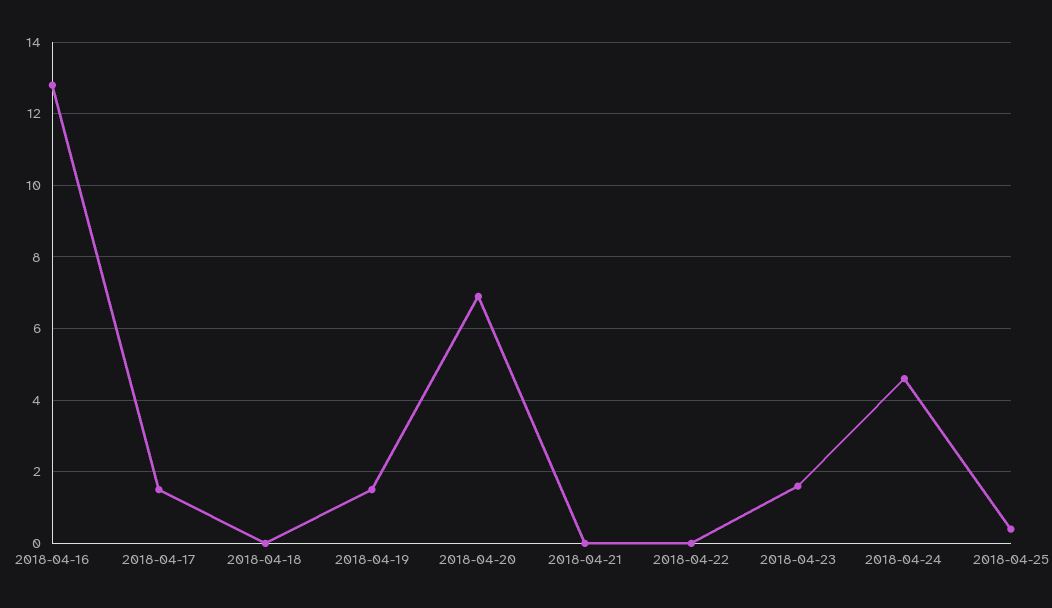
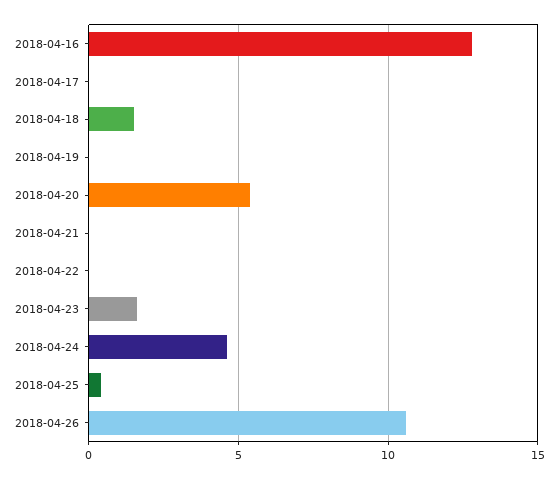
2018-04-17: 1.5 -> 0
2018-04-18: 0 -> 1.5
2018-04-19: 1.5 -> 0
2018-04-20: 7 -> 5.5
2018-04-26: none -> 10.5

